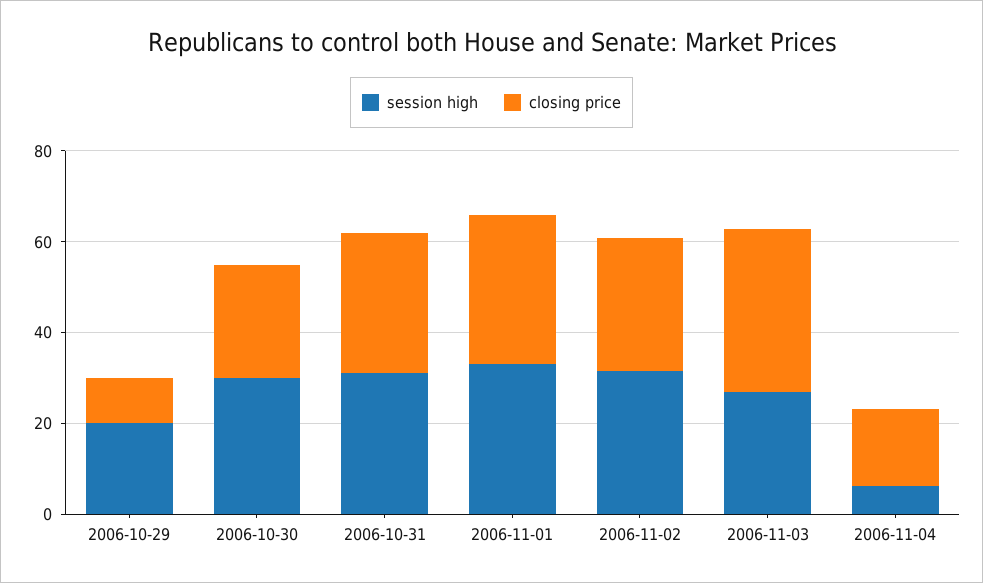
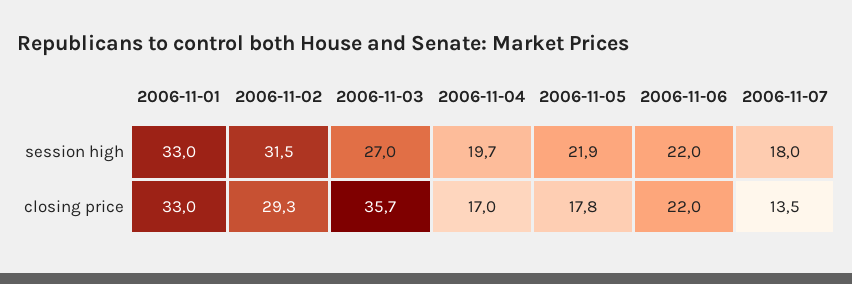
session high, 2006-10-29: 20 -> none
closing price, 2006-10-29: 10 -> none
session high, 2006-10-30: 30 -> none
closing price, 2006-10-30: 25 -> none
session high, 2006-10-31: 30 -> none
closing price, 2006-10-31: 30 -> none
session high, 2006-11-04: 5 -> 19.7
session high, 2006-11-05: none -> 21.9
session high, 2006-11-06: none -> 22
session high, 2006-11-07: none -> 18
closing price, 2006-11-05: none -> 17.8
closing price, 2006-11-06: none -> 22
closing price, 2006-11-07: none -> 13.5

